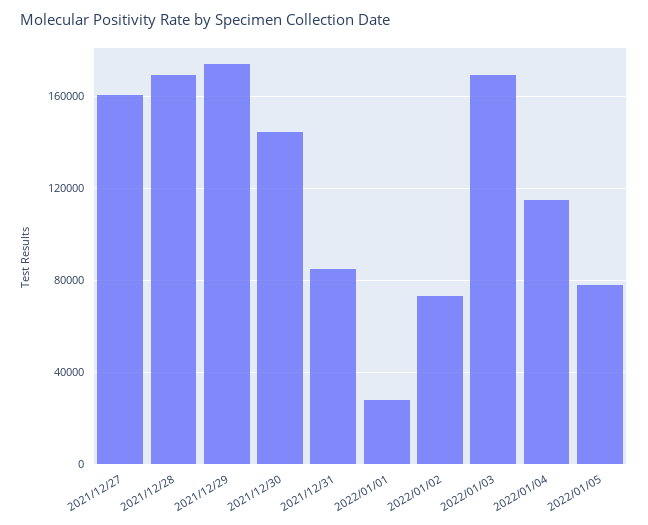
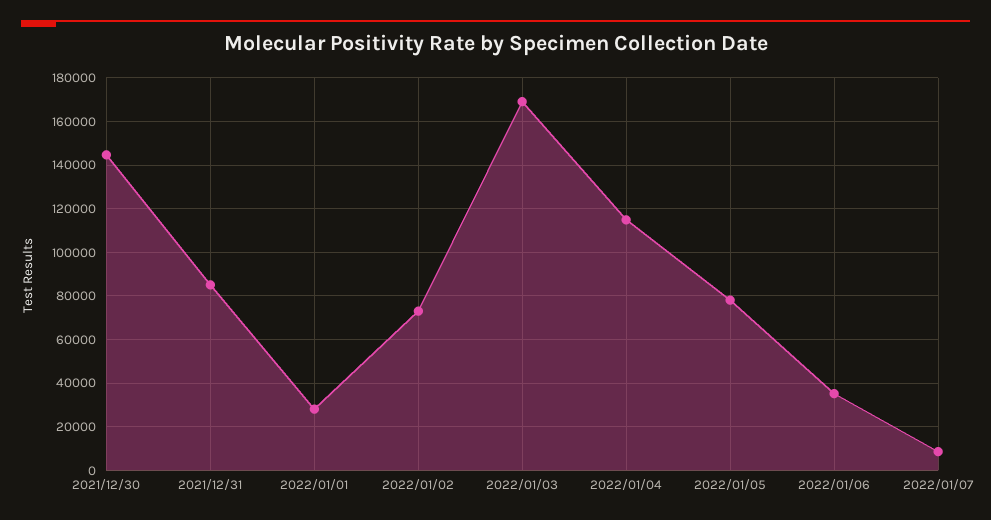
2021/12/27: 160000 -> none
2021/12/28: 170000 -> none
2021/12/29: 175000 -> none
2022/01/06: none -> 35000
2022/01/07: none -> 10000

